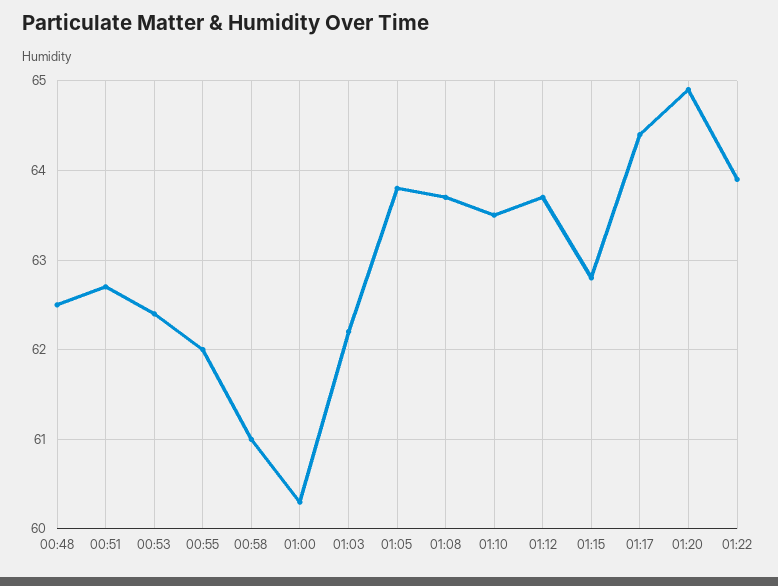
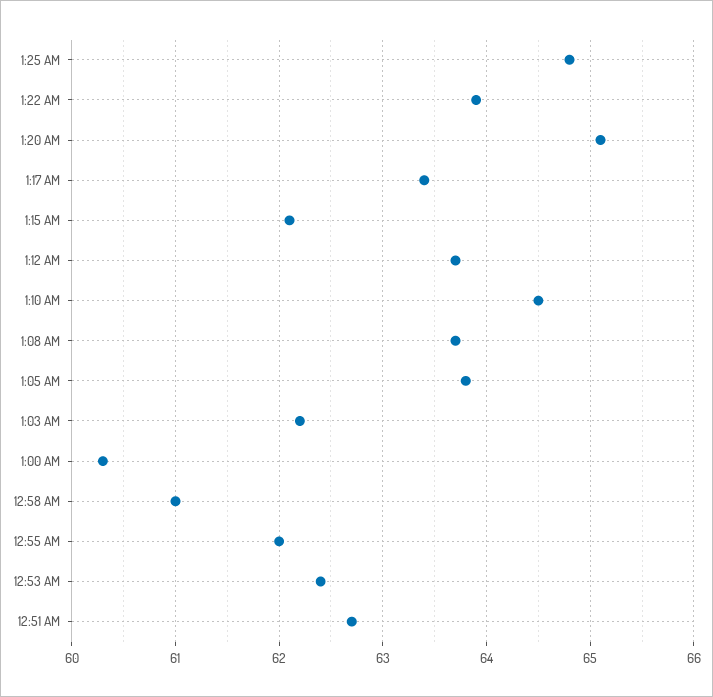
00:48: 62.5 -> none
01:10: 63.5 -> 64.5
01:15: 62.8 -> 62.1
01:17: 64.4 -> 63.4
01:20: 64.9 -> 65.1
1:25 AM: none -> 64.8

